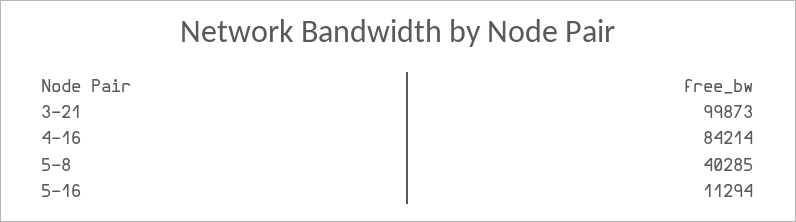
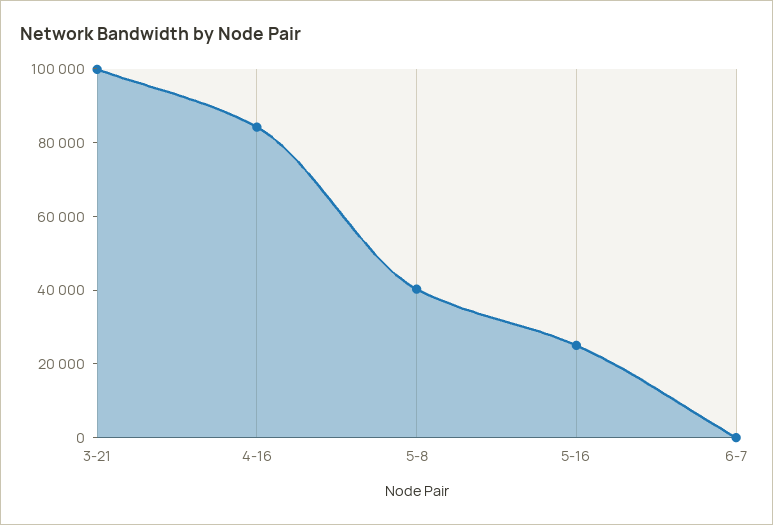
5-16: 11294 -> 25000
6-7: none -> 0

